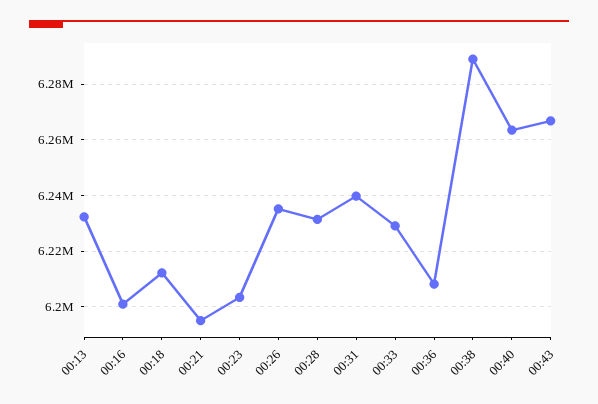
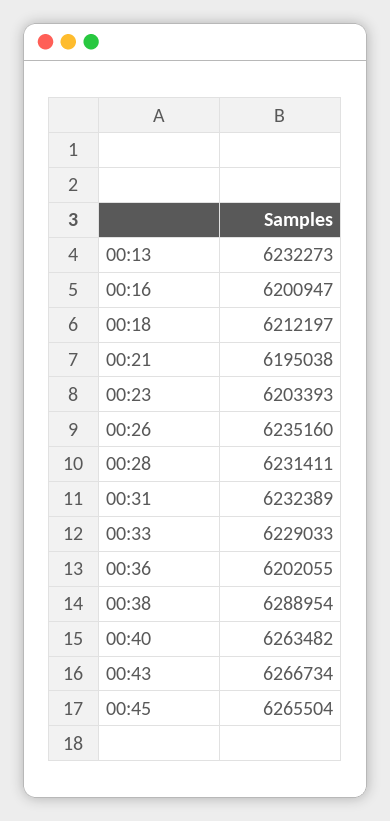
00:31: 6240000 -> 6232389
00:36: 6207500 -> 6202055
00:45: none -> 6265504

